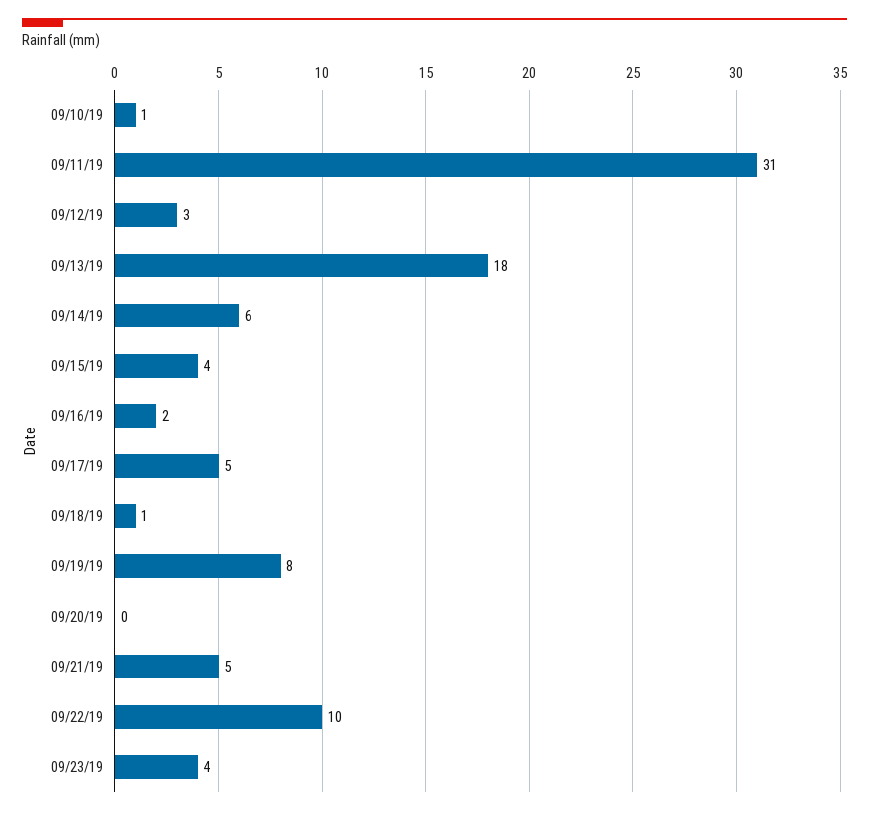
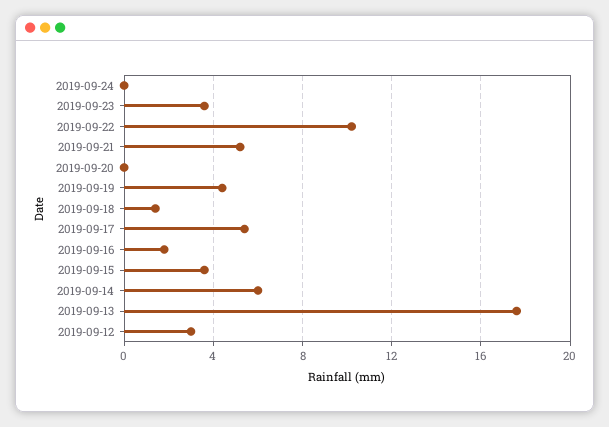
09/10/19: 1 -> none
09/11/19: 31 -> none
09/19/19: 8 -> 4.5
2019-09-24: none -> 0

